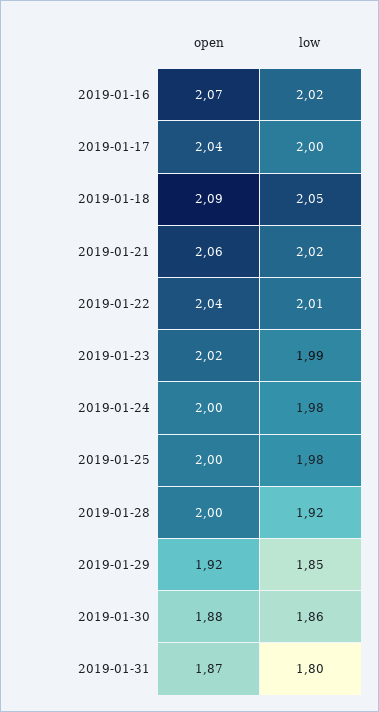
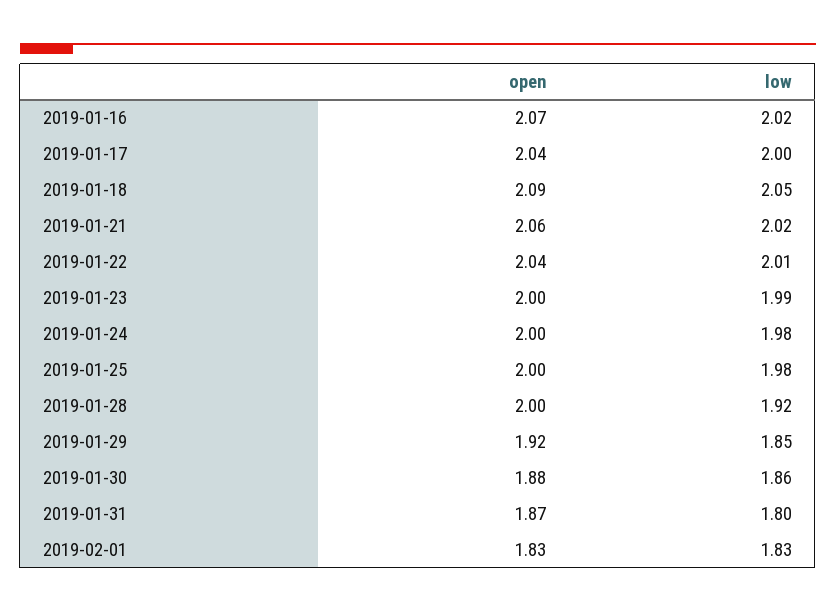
open, 2019-01-23: 2.02 -> 2
open, 2019-02-01: none -> 1.83
low, 2019-02-01: none -> 1.83

